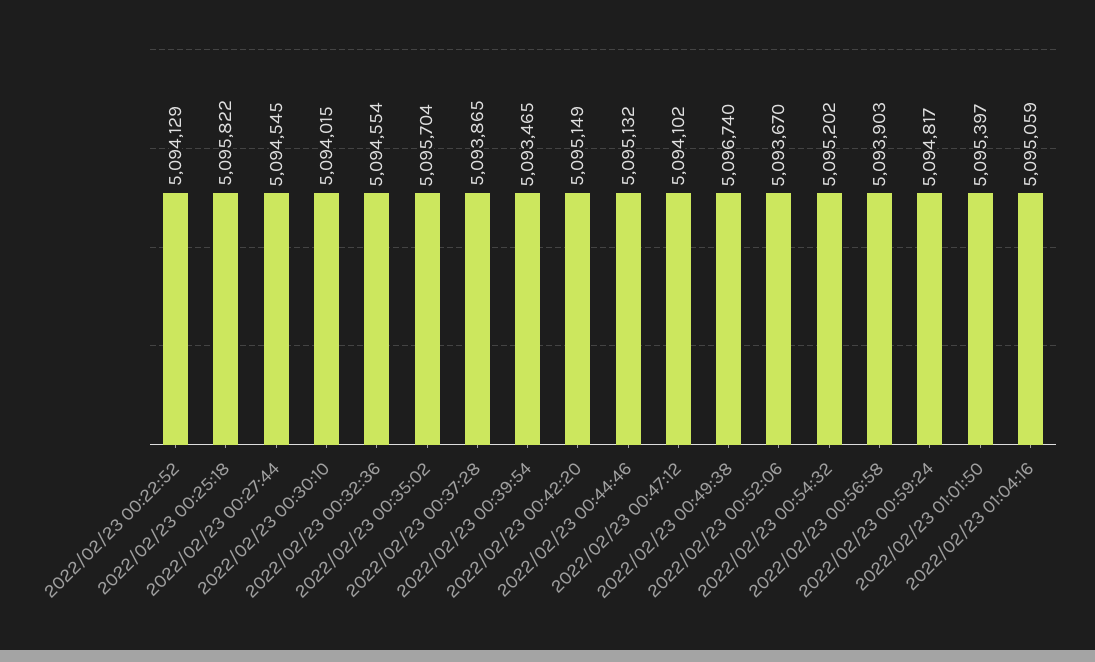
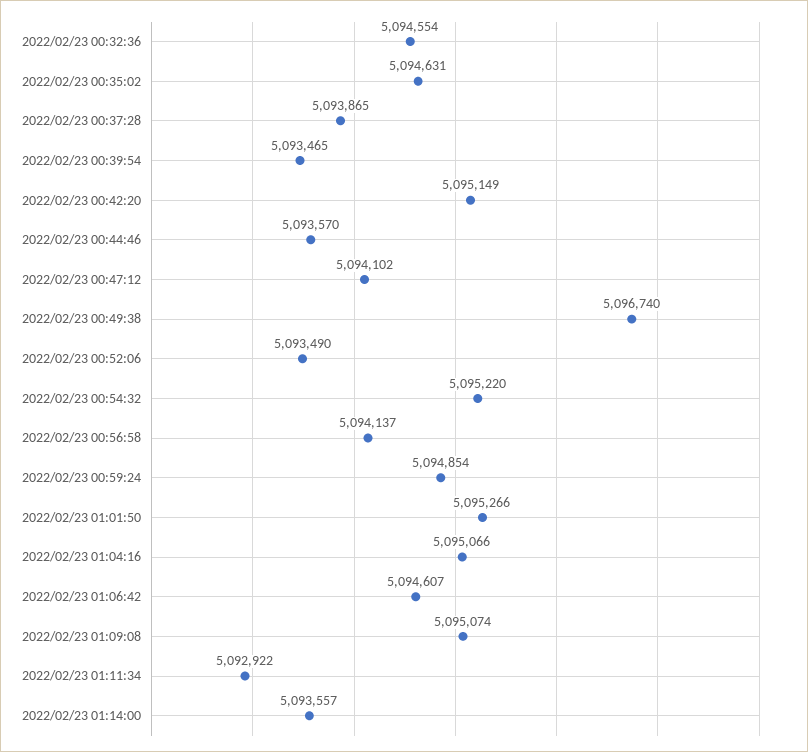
2022/02/23 00:22:52: 5094129 -> none
2022/02/23 00:25:18: 5095822 -> none
2022/02/23 00:27:44: 5094545 -> none
2022/02/23 00:30:10: 5094015 -> none
2022/02/23 00:35:02: 5095704 -> 5094631
2022/02/23 00:44:46: 5095132 -> 5093570
2022/02/23 00:52:06: 5093670 -> 5093490
2022/02/23 00:54:32: 5095202 -> 5095220
2022/02/23 00:56:58: 5093903 -> 5094137
2022/02/23 00:59:24: 5094817 -> 5094854
2022/02/23 01:01:50: 5095397 -> 5095266
2022/02/23 01:04:16: 5095059 -> 5095066
2022/02/23 01:06:42: none -> 5094607
2022/02/23 01:09:08: none -> 5095074
2022/02/23 01:11:34: none -> 5092922
2022/02/23 01:14:00: none -> 5093557

